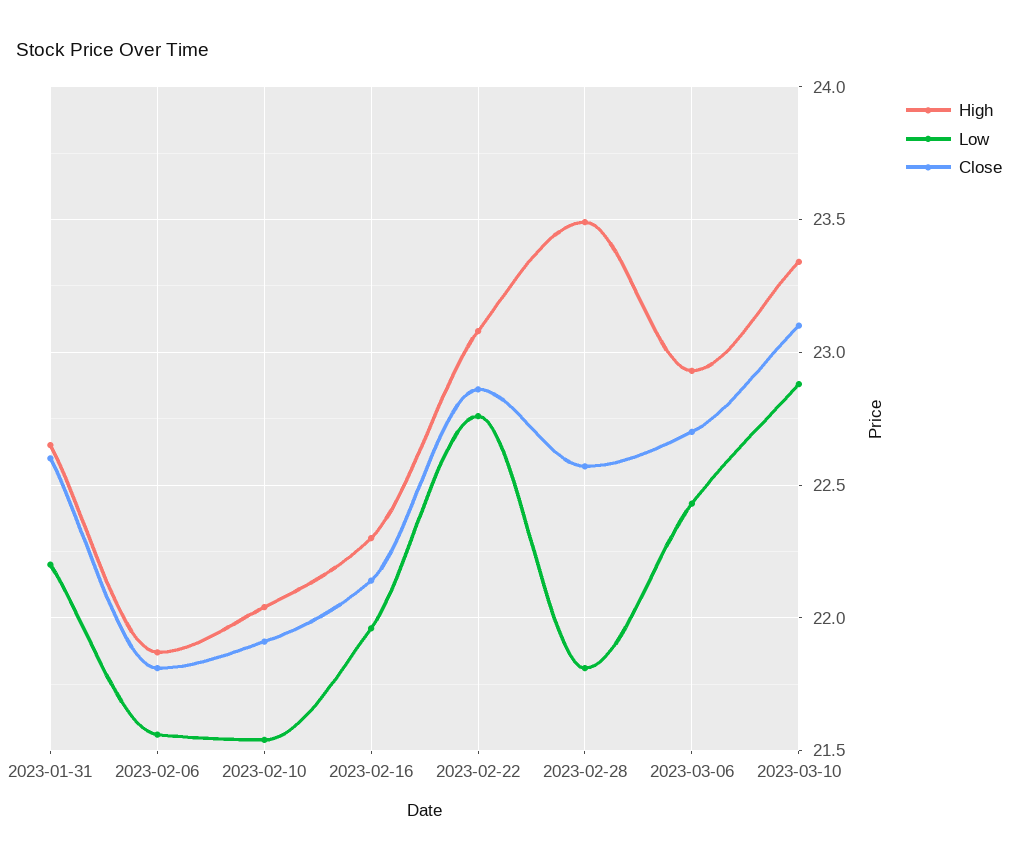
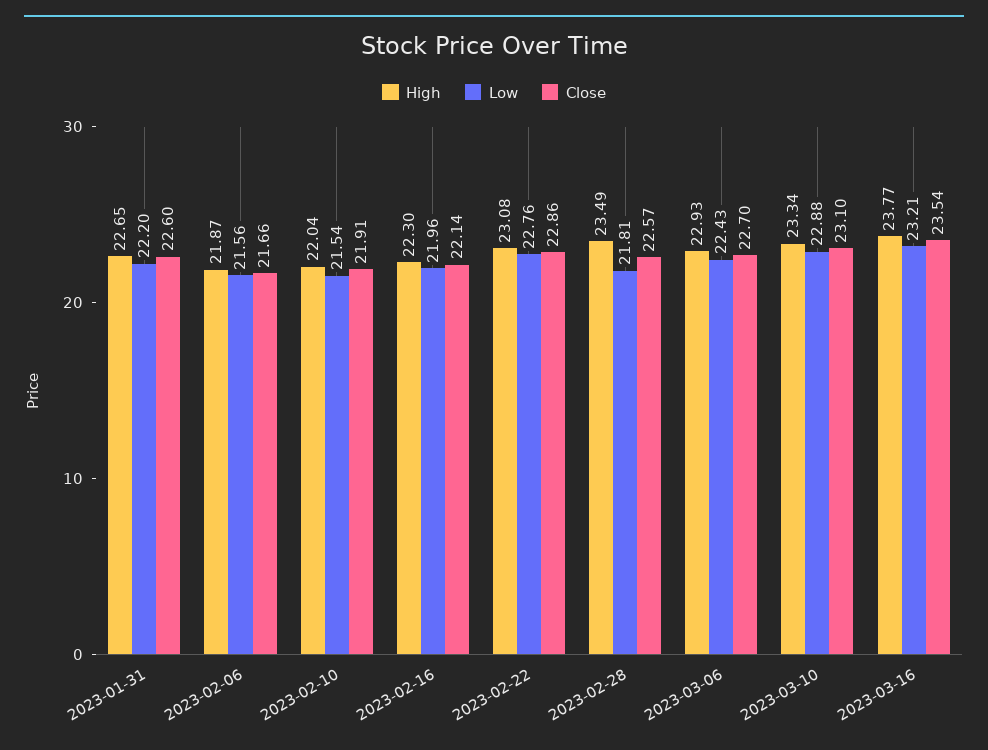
Close, 2023-02-06: 21.8 -> 21.66
High, 2023-03-16: none -> 23.77
Low, 2023-03-16: none -> 23.21
Close, 2023-03-16: none -> 23.54

